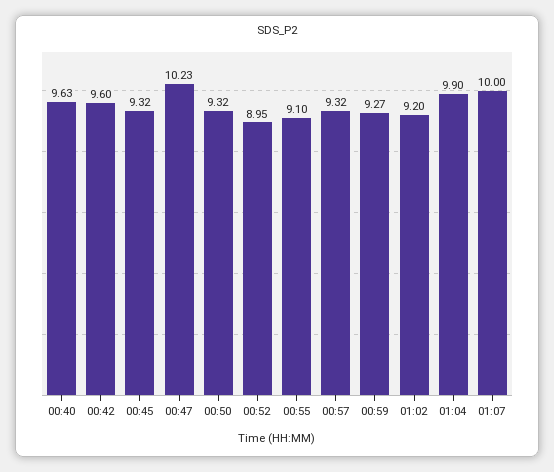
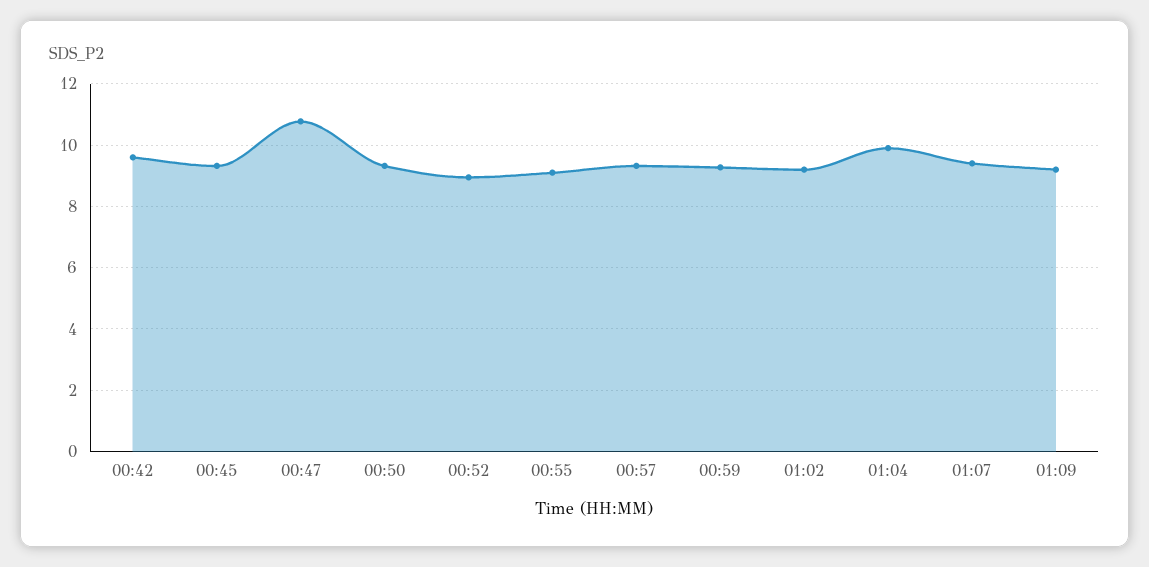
00:40: 9.63 -> none
00:47: 10.23 -> 10.8
01:07: 10 -> 9.4
01:09: none -> 9.2

